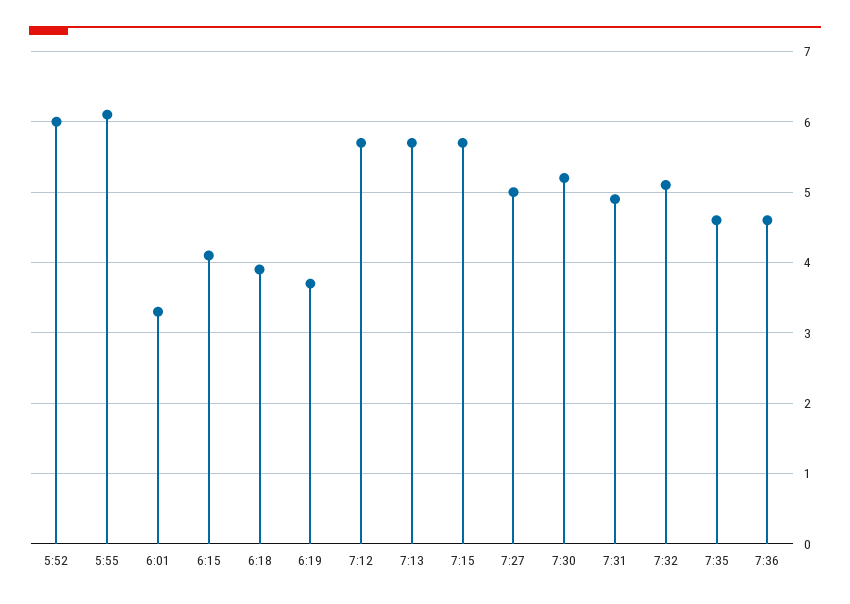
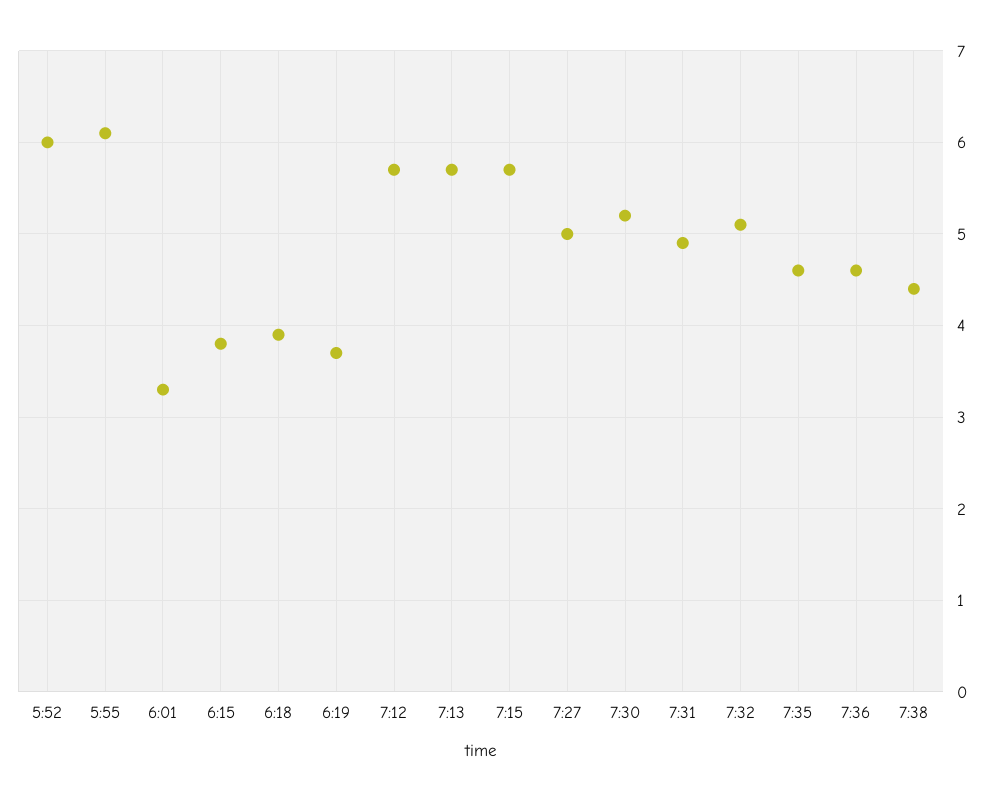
6:15: 4.1 -> 3.8
7:38: none -> 4.4

